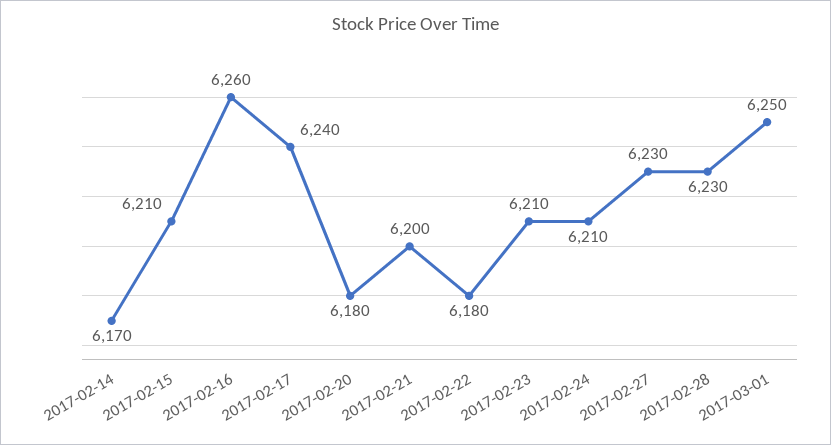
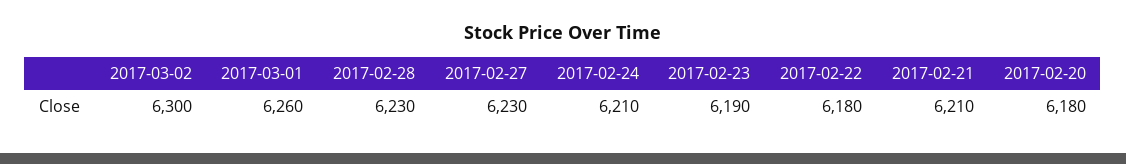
2017-02-14: 6170 -> none
2017-02-15: 6210 -> none
2017-02-16: 6260 -> none
2017-02-17: 6240 -> none
2017-02-21: 6200 -> 6210
2017-02-23: 6210 -> 6190
2017-03-01: 6250 -> 6260
2017-03-02: none -> 6300

